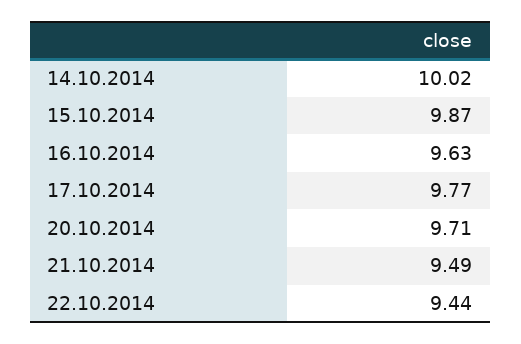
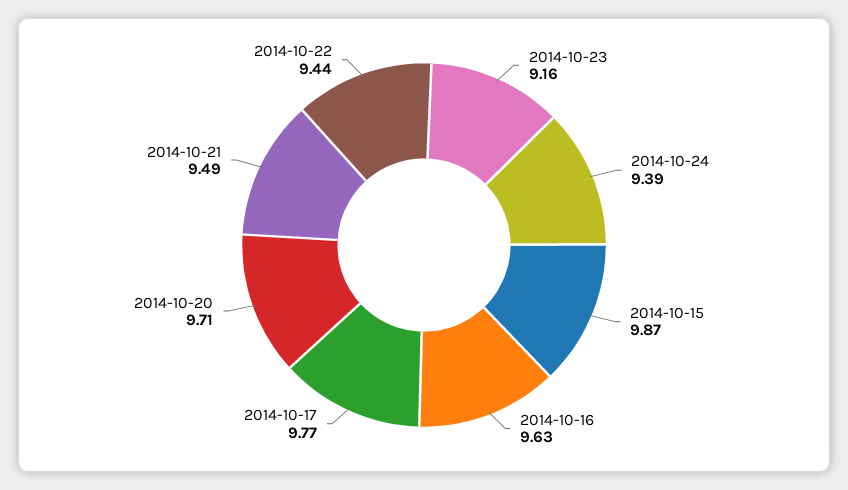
14.10.2014: 10.02 -> none
2014-10-23: none -> 9.16
2014-10-24: none -> 9.39

